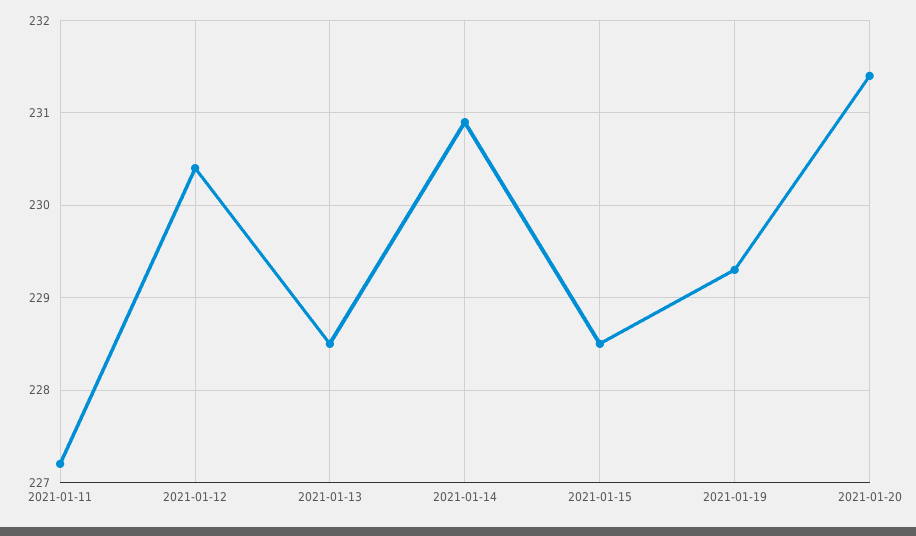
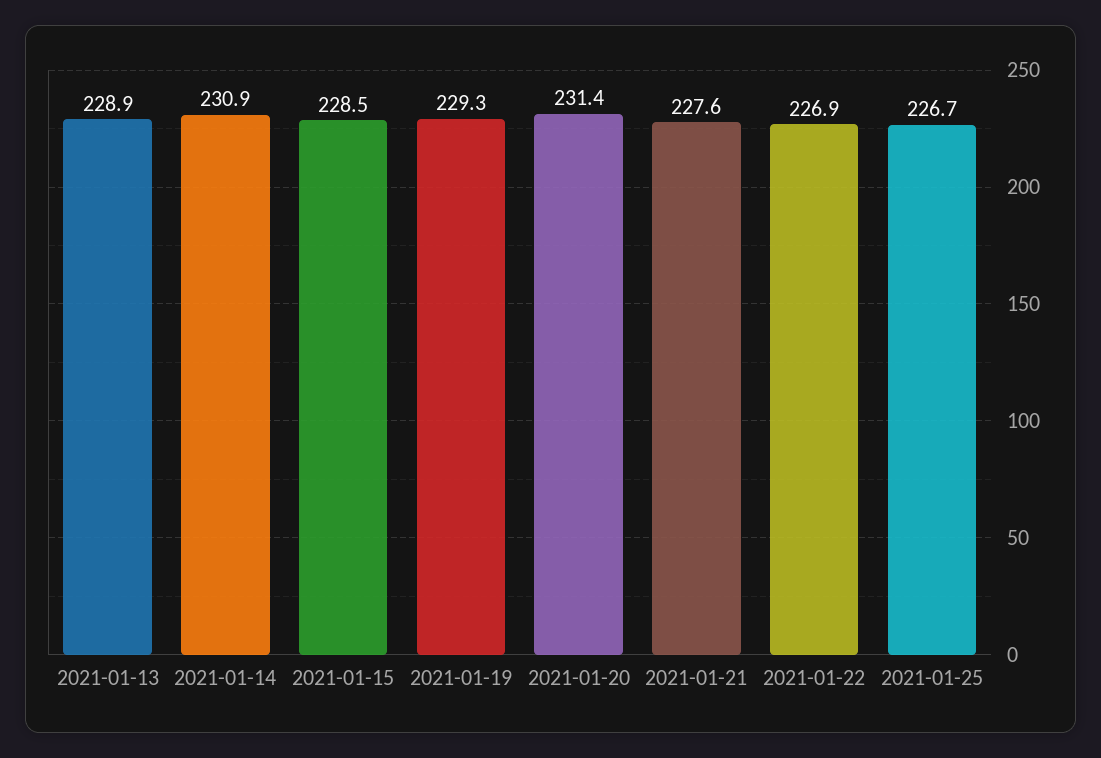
2021-01-11: 227.2 -> none
2021-01-12: 230.4 -> none
2021-01-13: 228.5 -> 228.9
2021-01-21: none -> 227.6
2021-01-22: none -> 226.9
2021-01-25: none -> 226.7

